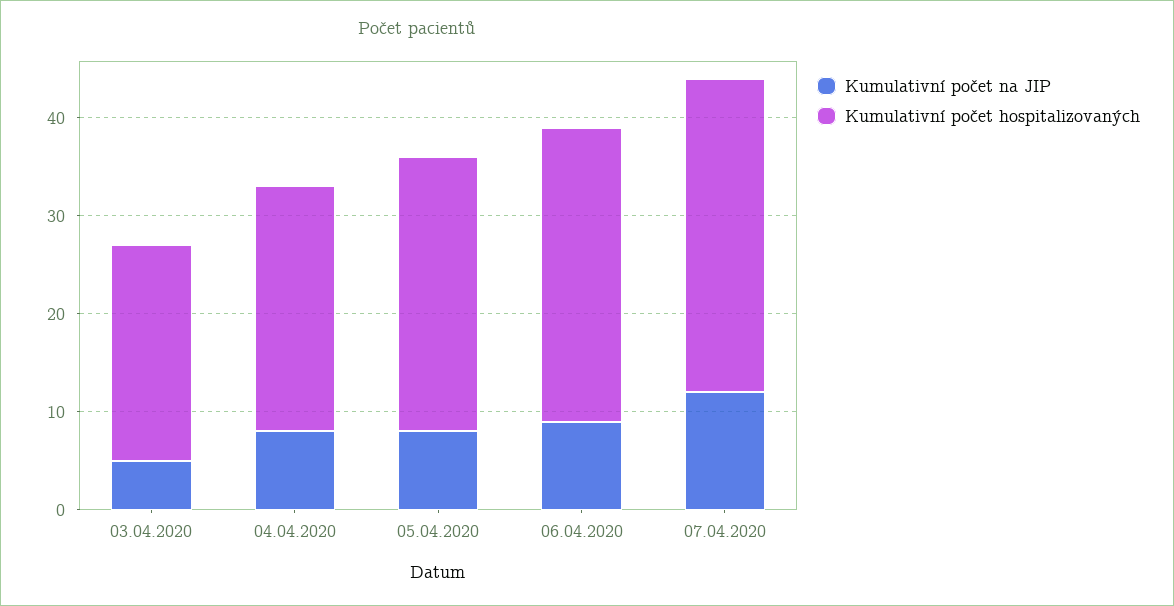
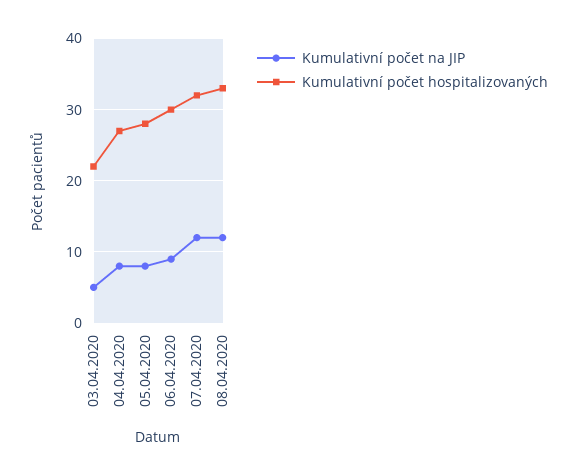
Kumulativní počet hospitalizovaných, 04.04.2020: 25 -> 27
Kumulativní počet na JIP, 08.04.2020: none -> 12
Kumulativní počet hospitalizovaných, 08.04.2020: none -> 33

